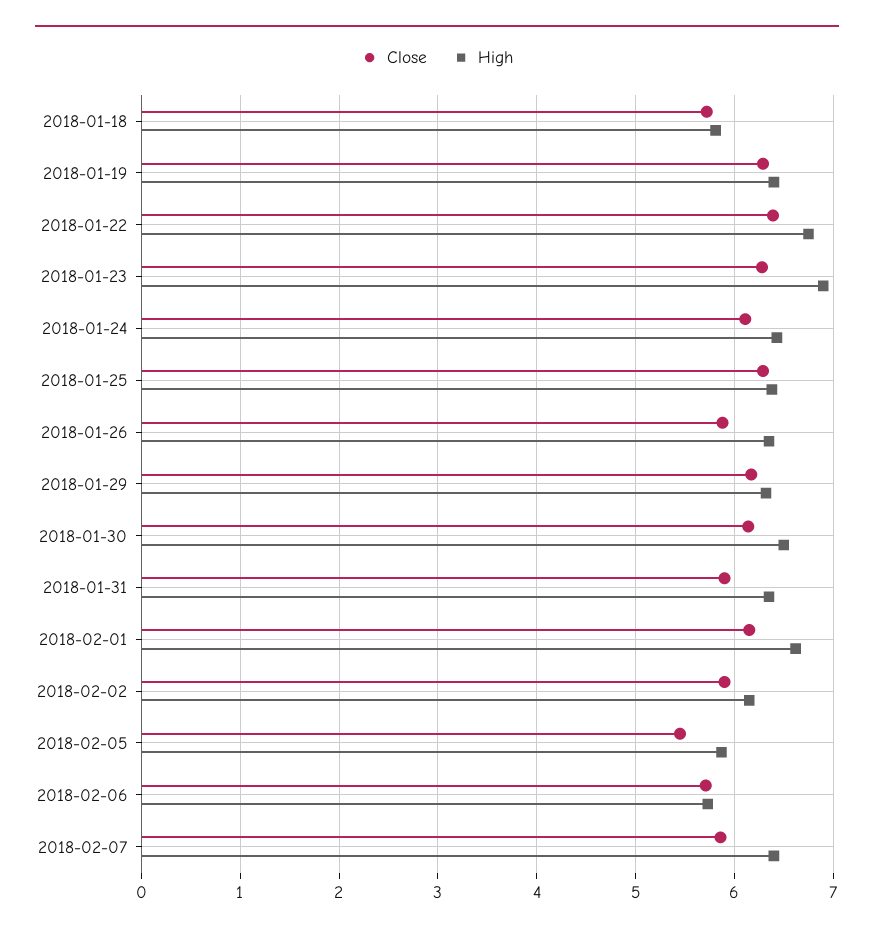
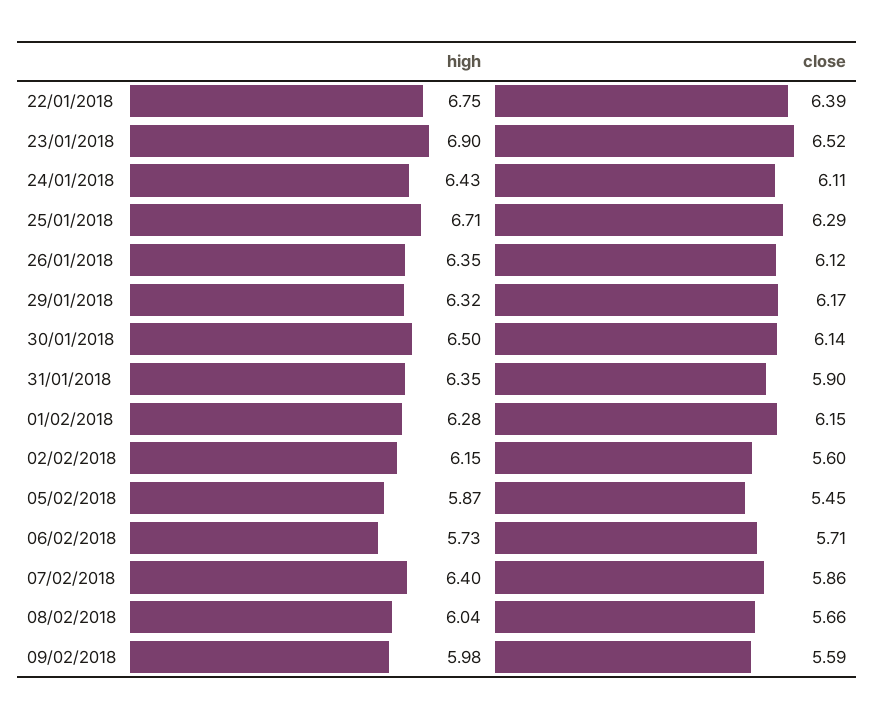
Close, 2018-01-18: 5.7 -> none
High, 2018-01-18: 5.8 -> none
Close, 2018-01-19: 6.3 -> none
High, 2018-01-19: 6.4 -> none
Close, 2018-01-23: 6.3 -> 6.52
High, 2018-01-25: 6.4 -> 6.71
Close, 2018-01-26: 5.9 -> 6.12
High, 2018-02-01: 6.6 -> 6.28
Close, 2018-02-02: 5.9 -> 5.6
High, 08/02/2018: none -> 6.04
Close, 08/02/2018: none -> 5.66
High, 09/02/2018: none -> 5.98
Close, 09/02/2018: none -> 5.59

